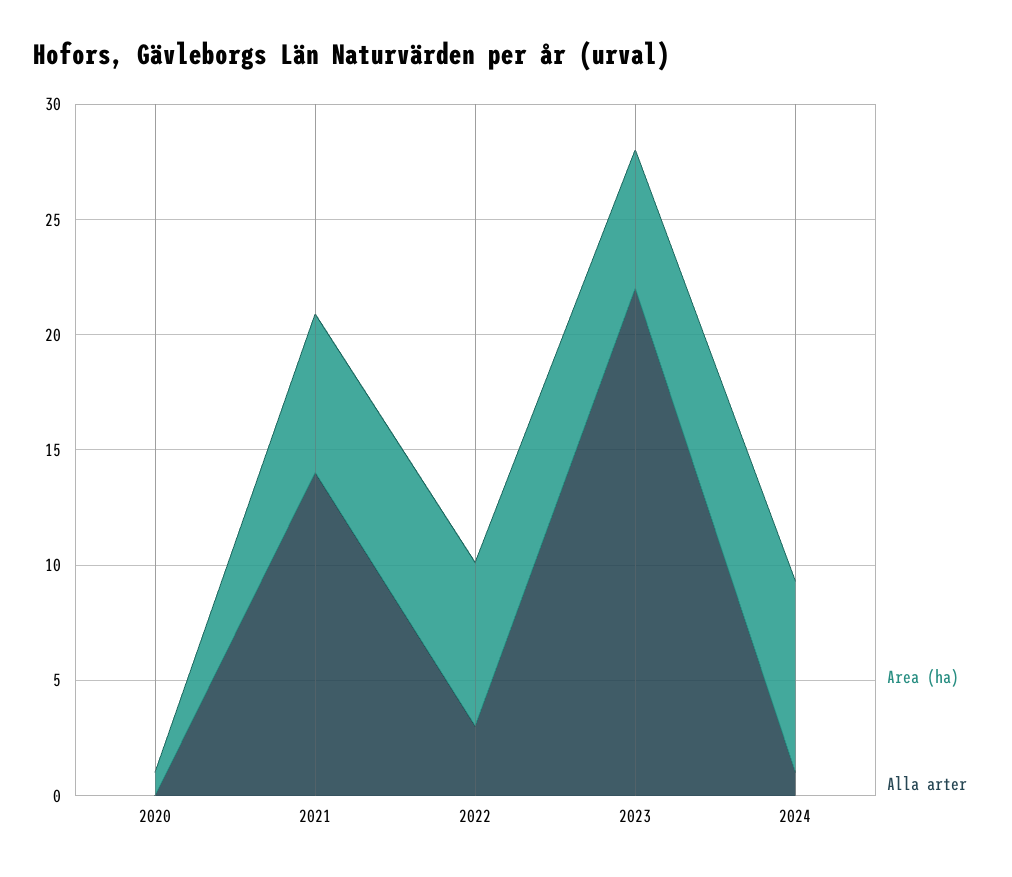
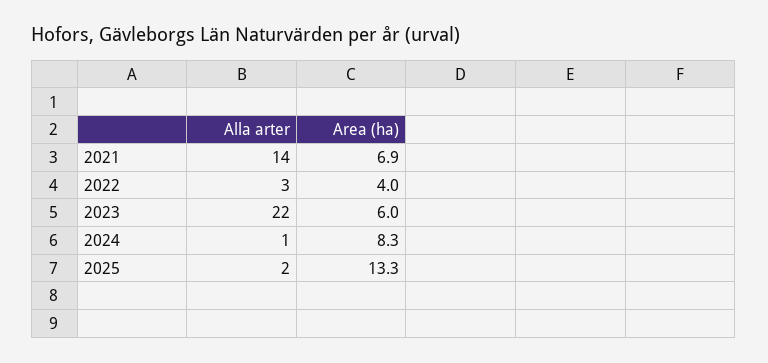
Area (ha), 2020: 1 -> none
Alla arter, 2020: 0 -> none
Area (ha), 2022: 7 -> 4
Alla arter, 2025: none -> 2
Area (ha), 2025: none -> 13.3

